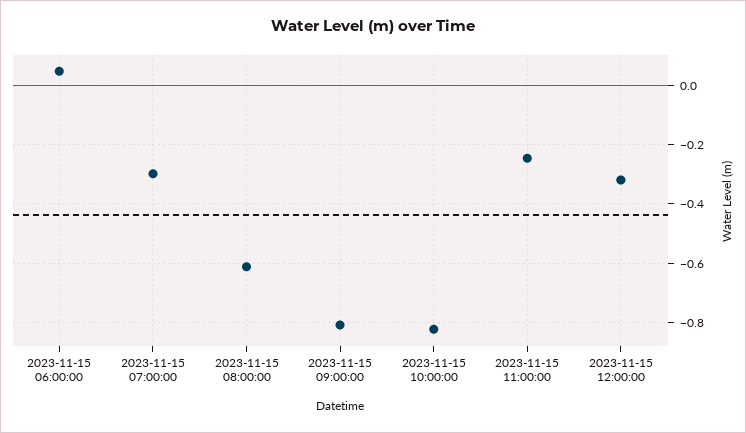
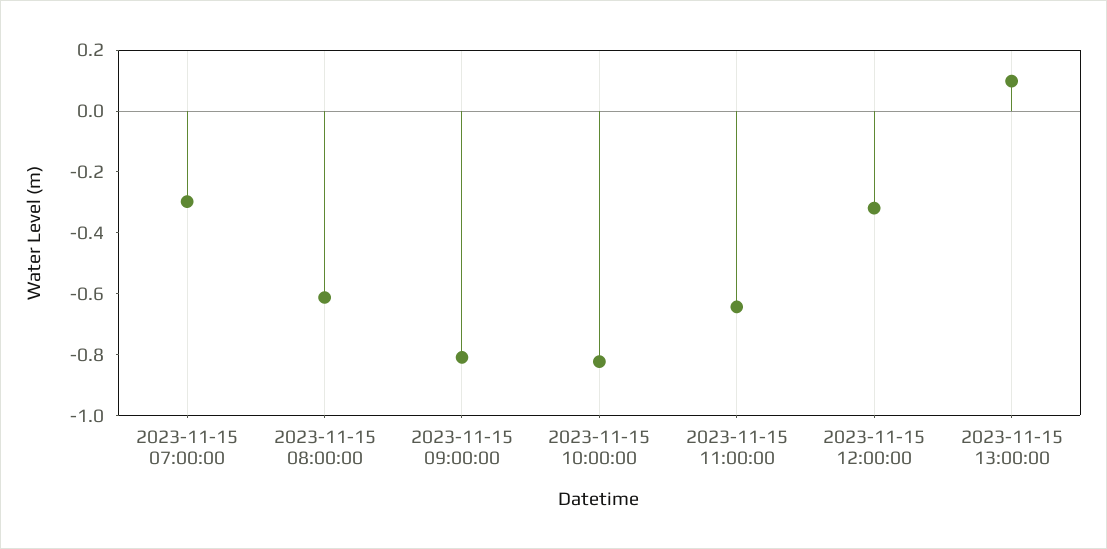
2023-11-15 06:00:00: 0.05 -> none
2023-11-15 11:00:00: -0.25 -> -0.65
2023-11-15 13:00:00: none -> 0.1

